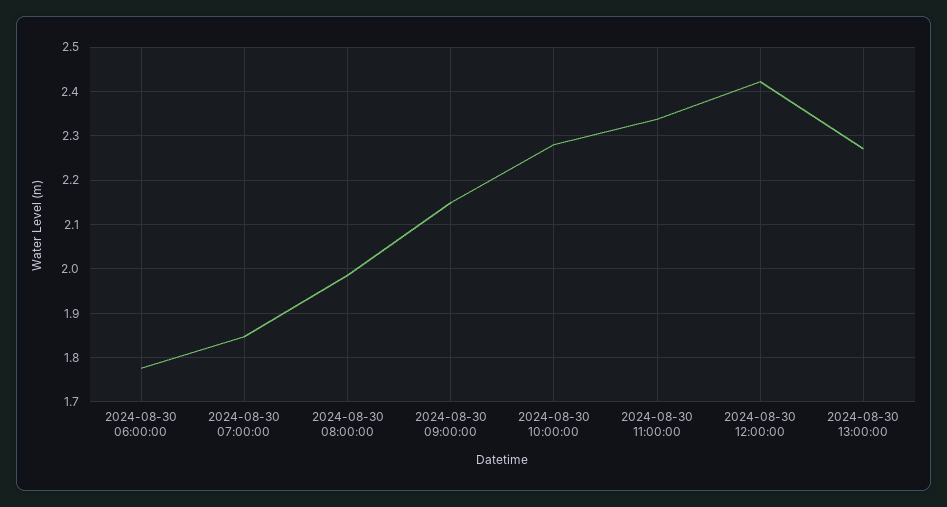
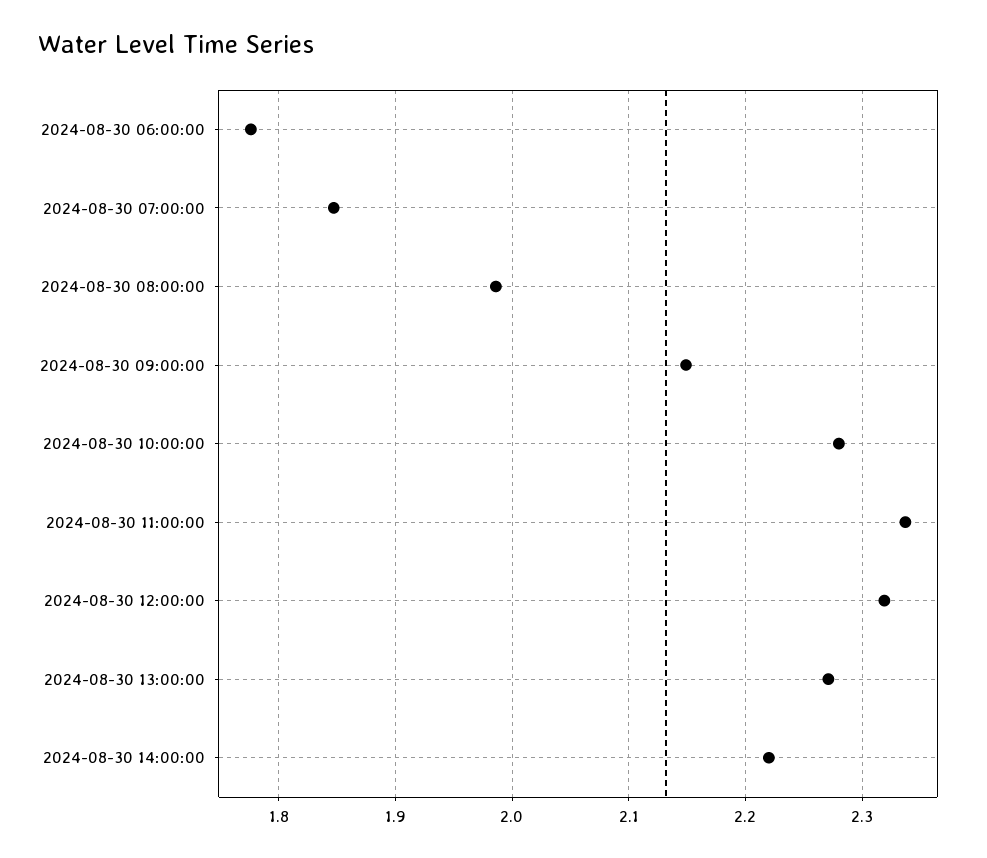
2024-08-30 12:00:00: 2.42 -> 2.32
2024-08-30 14:00:00: none -> 2.22

